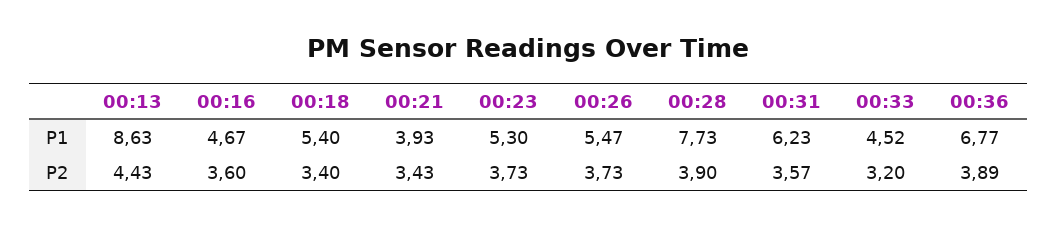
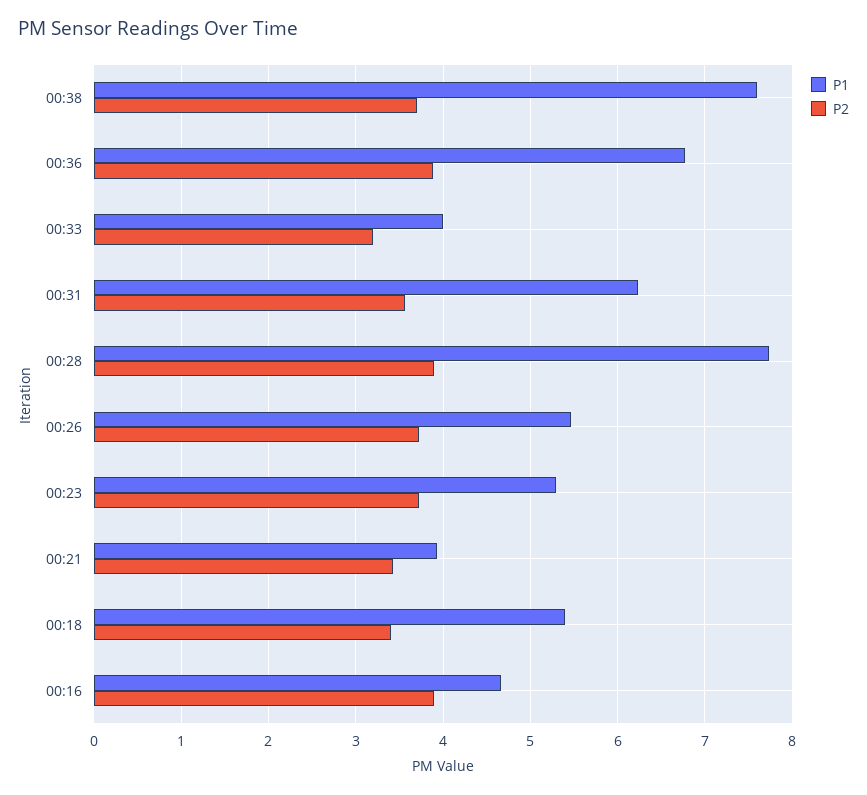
P1, 00:13: 8.63 -> none
P1, 00:33: 4.52 -> 4
P2, 00:13: 4.43 -> none
P2, 00:16: 3.6 -> 3.9
P1, 00:38: none -> 7.6
P2, 00:38: none -> 3.7

